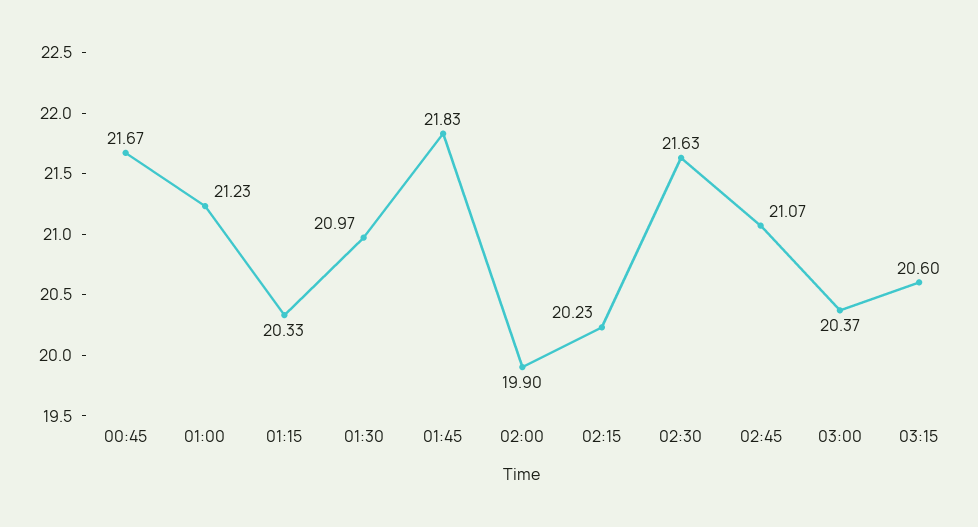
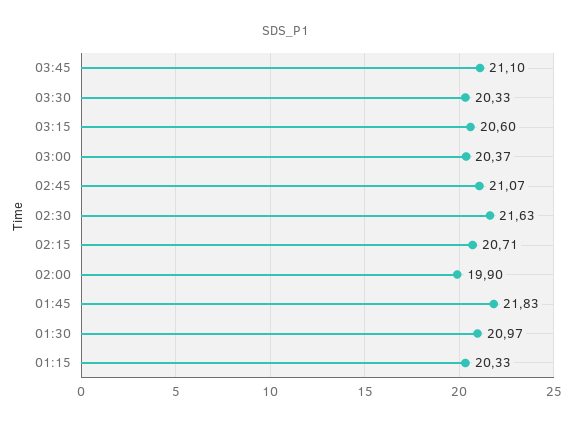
00:45: 21.67 -> none
01:00: 21.23 -> none
02:15: 20.23 -> 20.71
03:45: none -> 21.1
03:30: none -> 20.33

